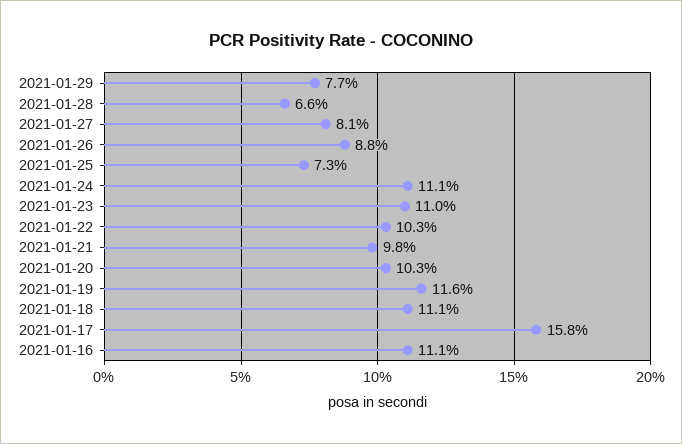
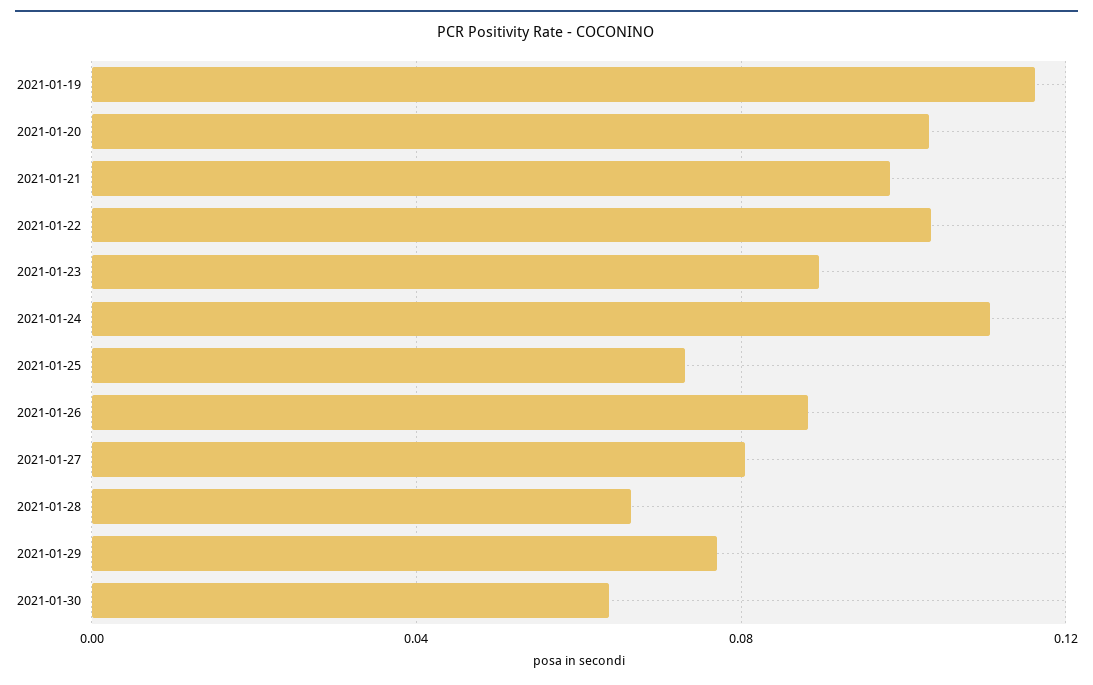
2021-01-23: 0.11 -> 0.09
2021-01-18: 0.111 -> none
2021-01-17: 0.158 -> none
2021-01-16: 0.111 -> none
2021-01-30: none -> 0.065

